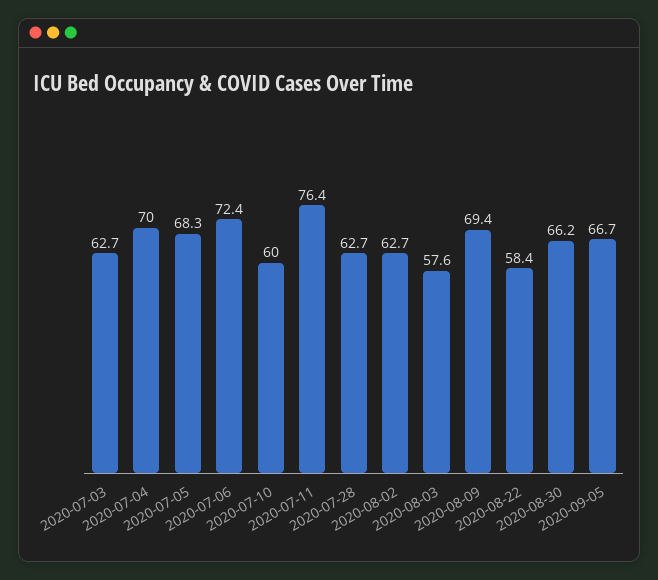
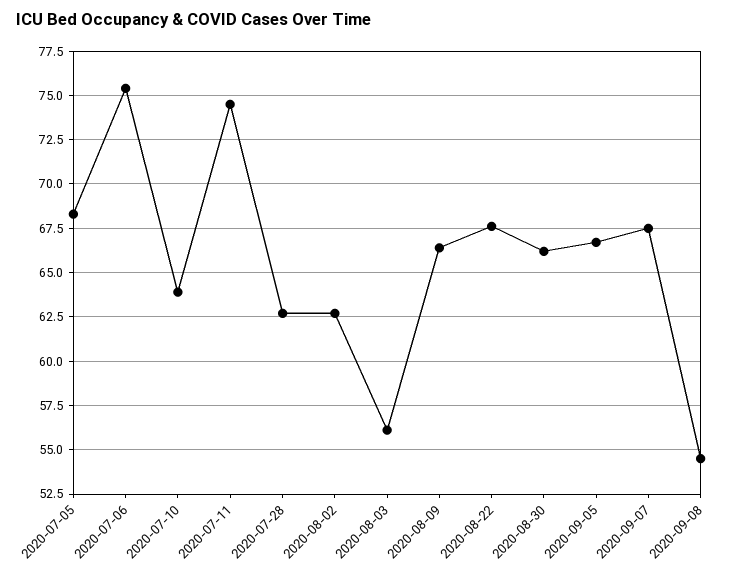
2020-07-03: 62.7 -> none
2020-07-04: 70 -> none
2020-07-06: 72.4 -> 75.5
2020-07-10: 60 -> 64
2020-07-11: 76.4 -> 74.5
2020-08-03: 57.6 -> 56
2020-08-09: 69.4 -> 66.5
2020-08-22: 58.4 -> 67.5
2020-09-07: none -> 67.5
2020-09-08: none -> 54.5

